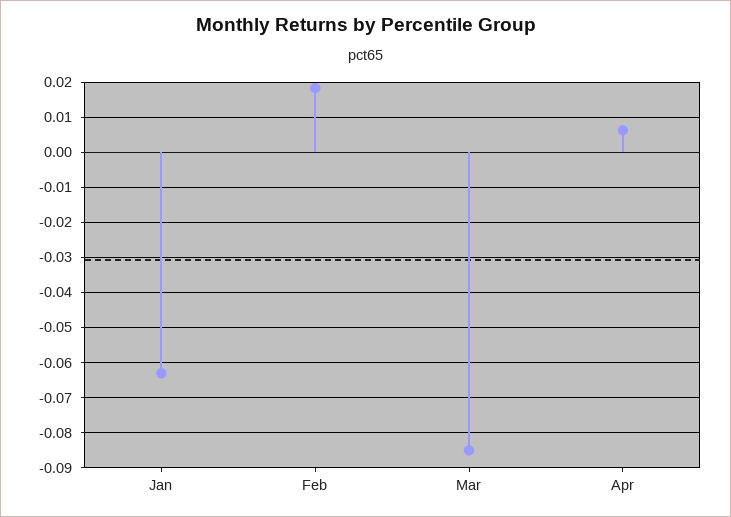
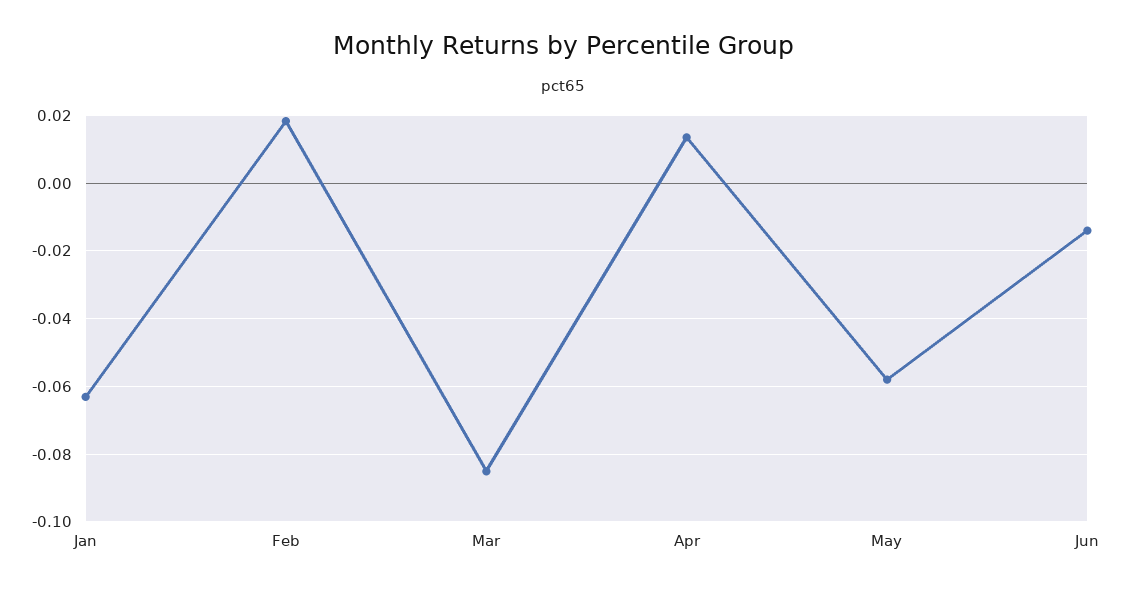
Apr: 0.006 -> 0.014
May: none -> -0.058
Jun: none -> -0.014

